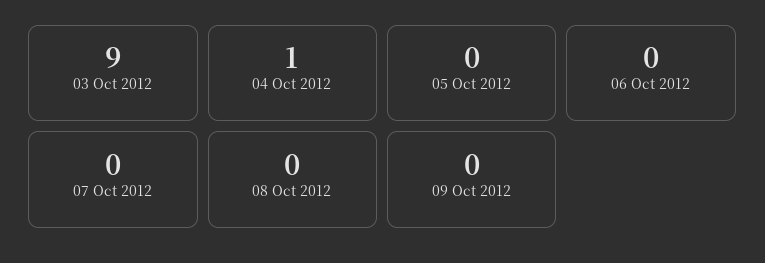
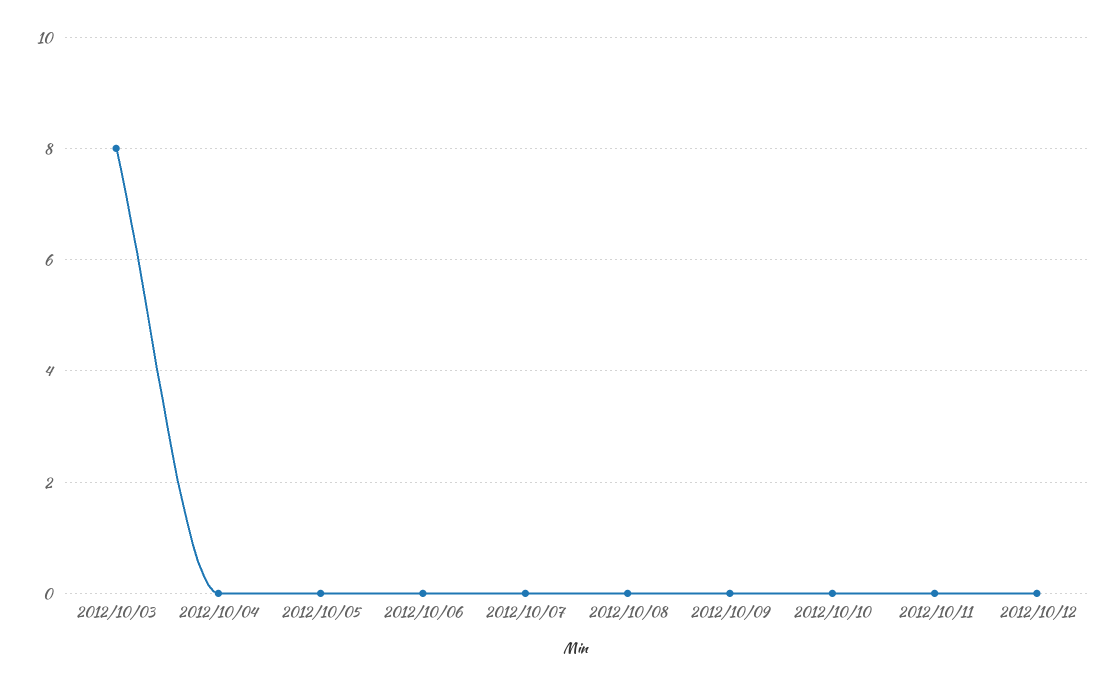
03 Oct 2012: 9 -> 8
04 Oct 2012: 1 -> 0
2012/10/10: none -> 0
2012/10/11: none -> 0
2012/10/12: none -> 0

